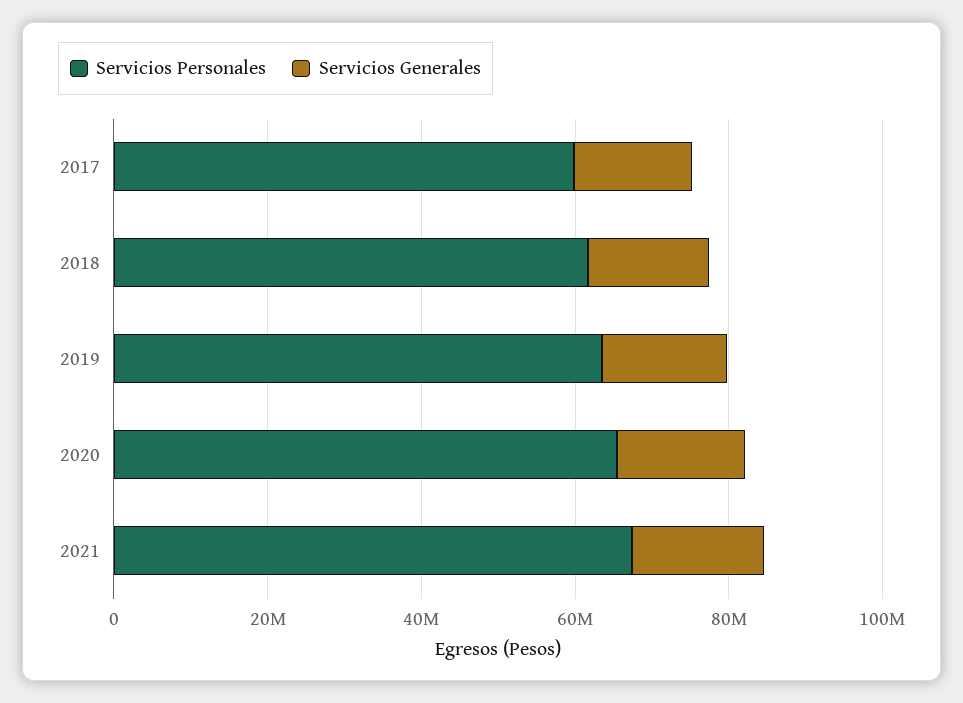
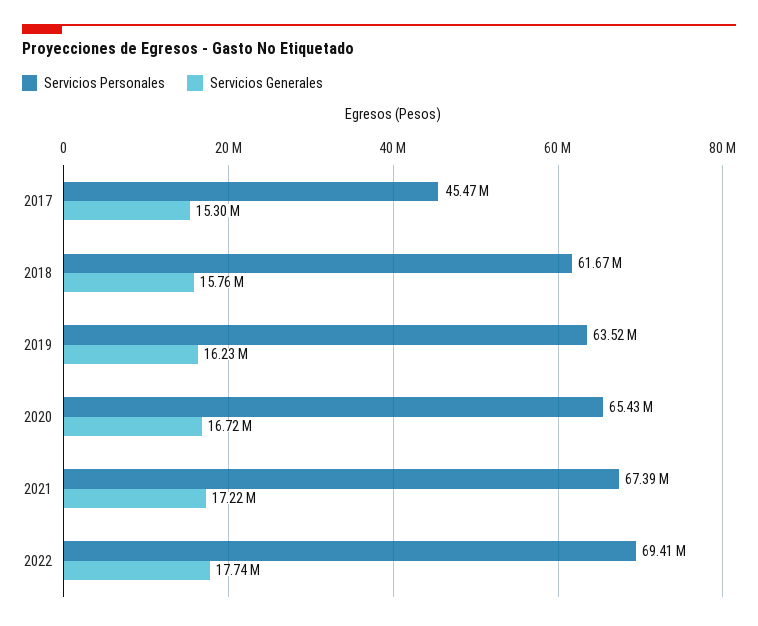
Servicios Personales, 2017: 60000000 -> 45470000
Servicios Personales, 2022: none -> 69410000
Servicios Generales, 2022: none -> 17740000

